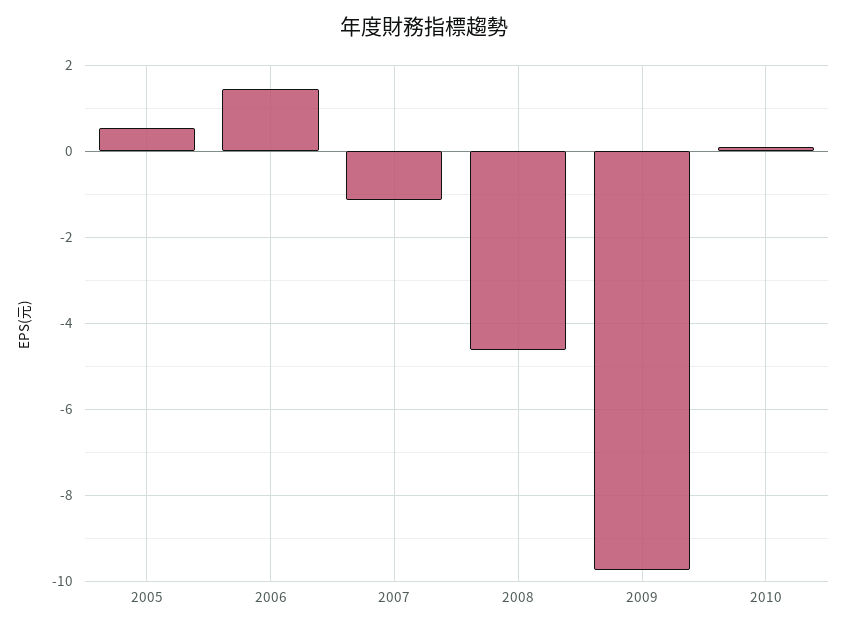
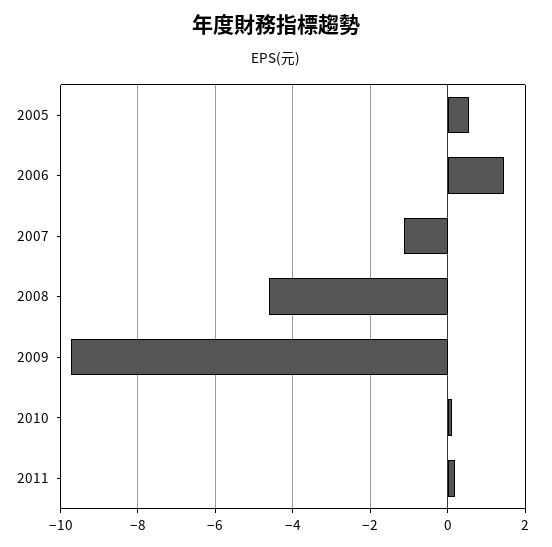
2011: none -> 0.2

